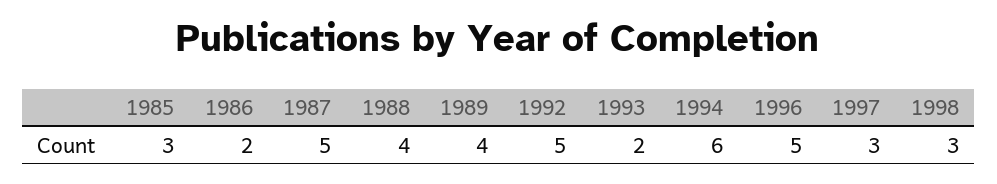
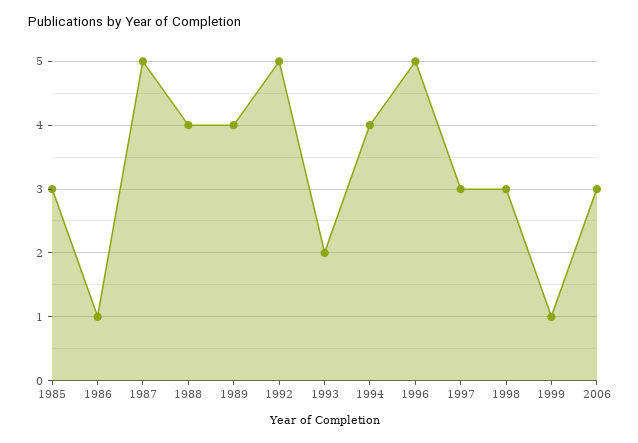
1986: 2 -> 1
1994: 6 -> 4
1999: none -> 1
2006: none -> 3

